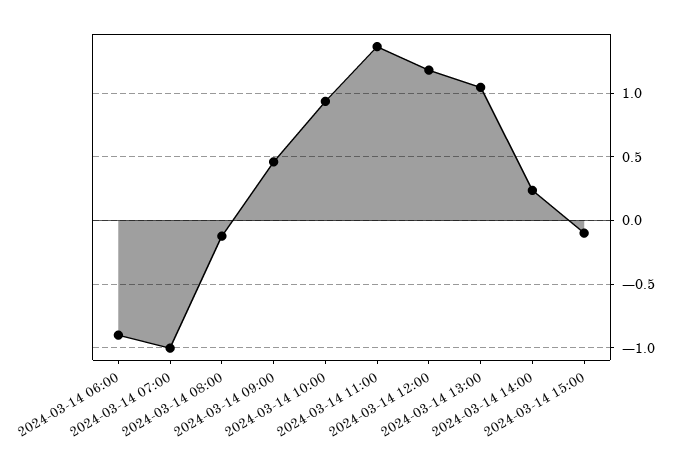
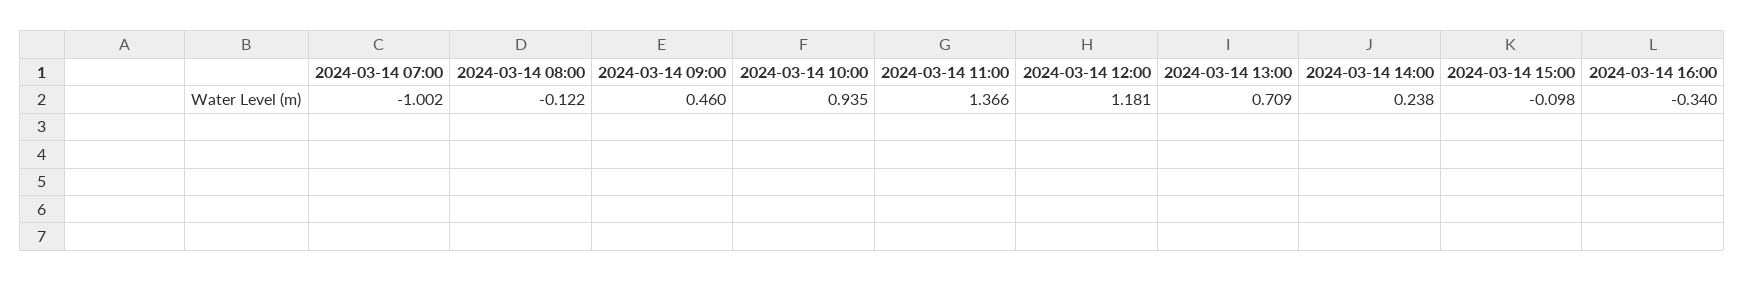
2024-03-14 06:00: -0.9 -> none
2024-03-14 13:00: 1.05 -> 0.709
2024-03-14 16:00: none -> -0.34

